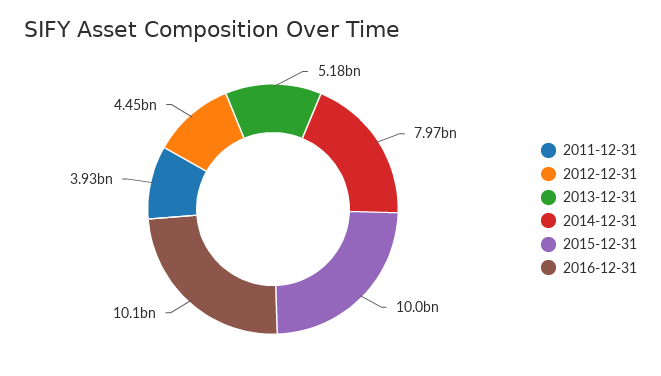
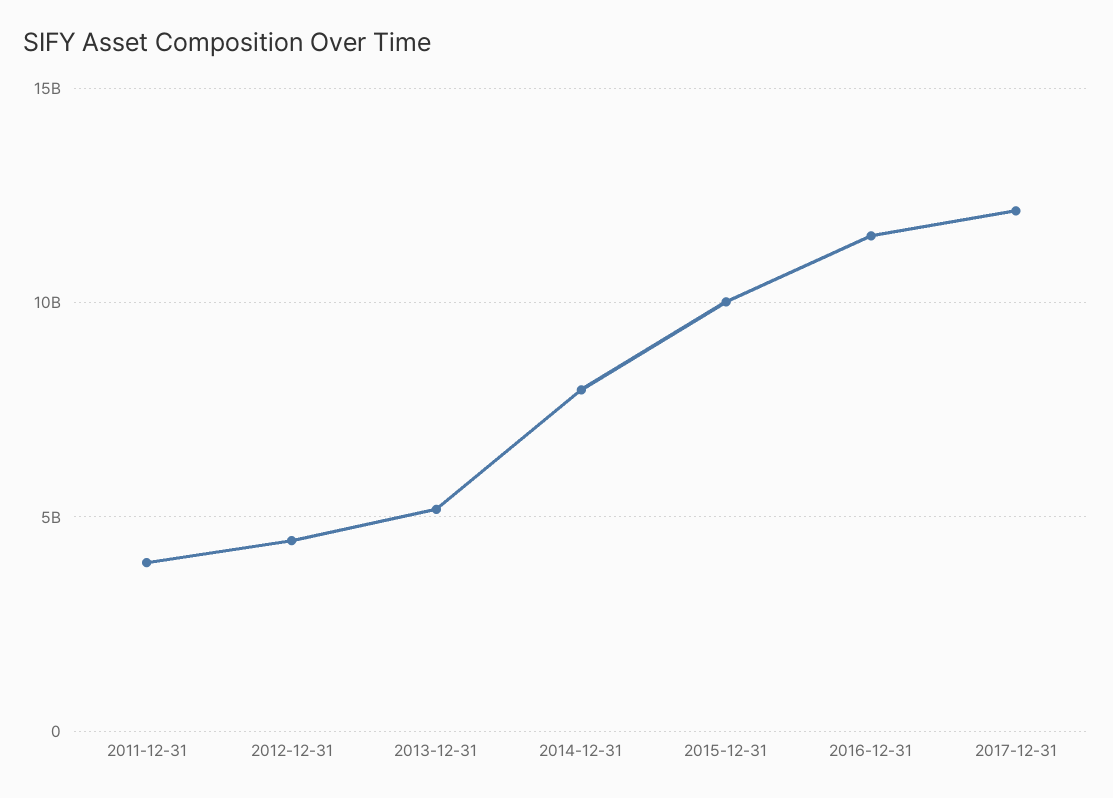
2016-12-31: 10100000000 -> 11500000000
2017-12-31: none -> 12000000000

